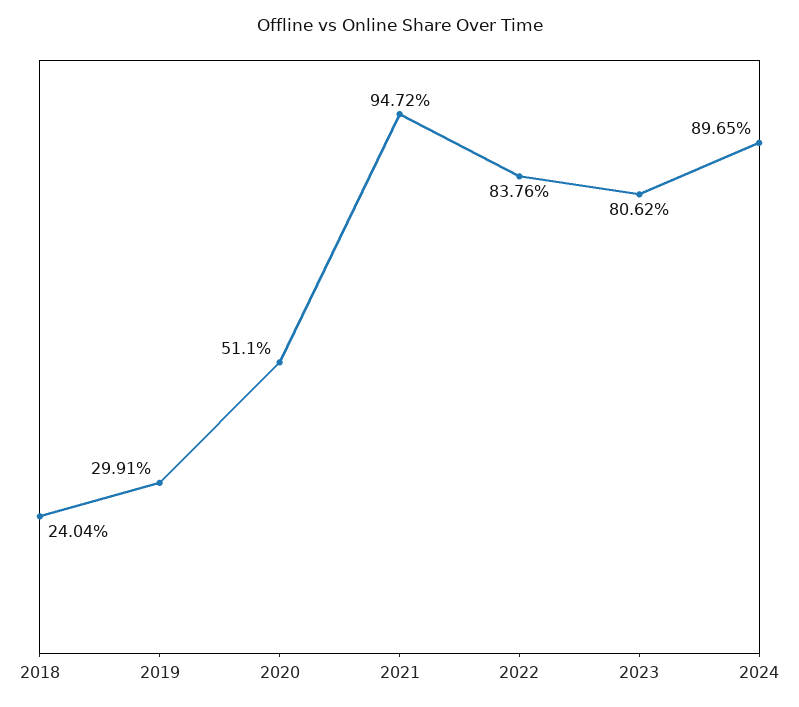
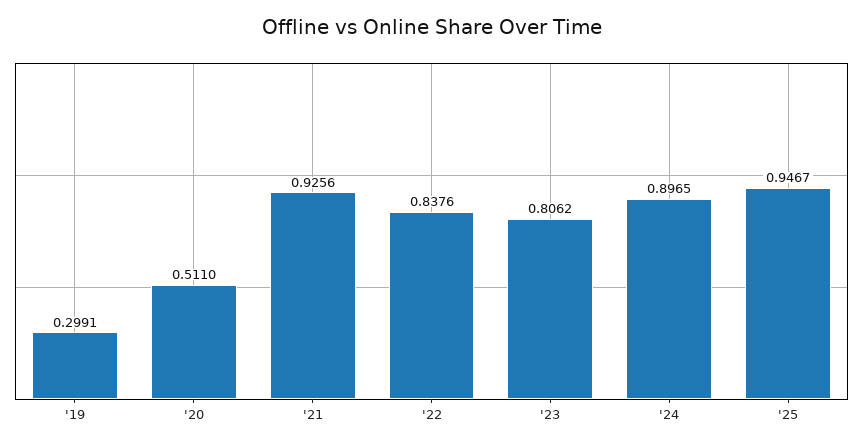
2018: 0.2404 -> none
2021: 0.9472 -> 0.9256
'25: none -> 0.9467

